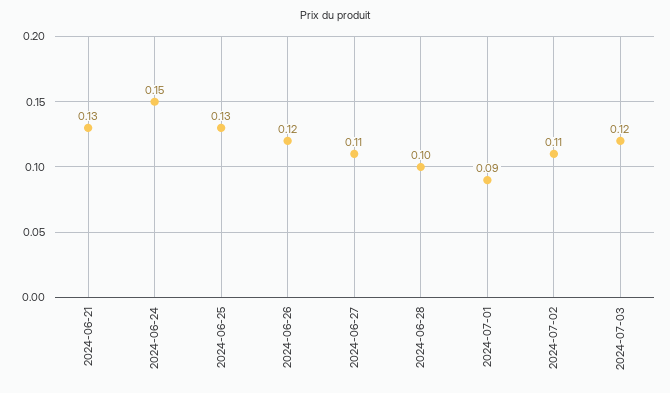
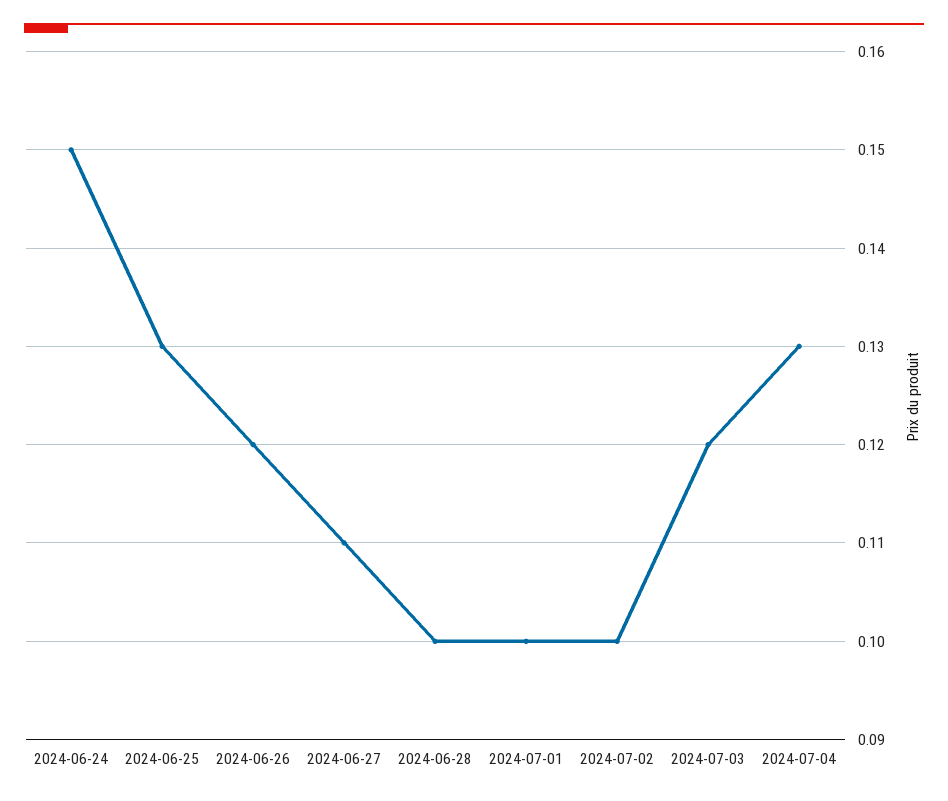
2024-06-21: 0.13 -> none
2024-07-01: 0.09 -> 0.1
2024-07-02: 0.11 -> 0.1
2024-07-04: none -> 0.13

